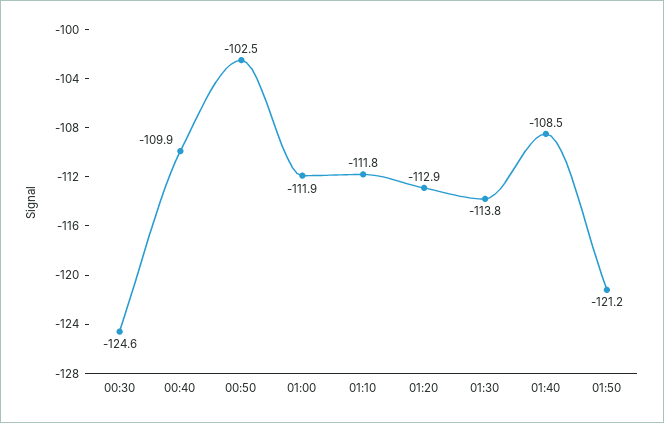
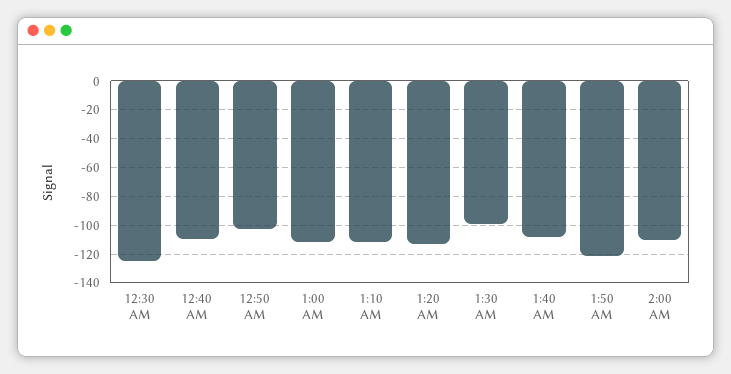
01:30: -113.8 -> -100
2:00 AM: none -> -110

